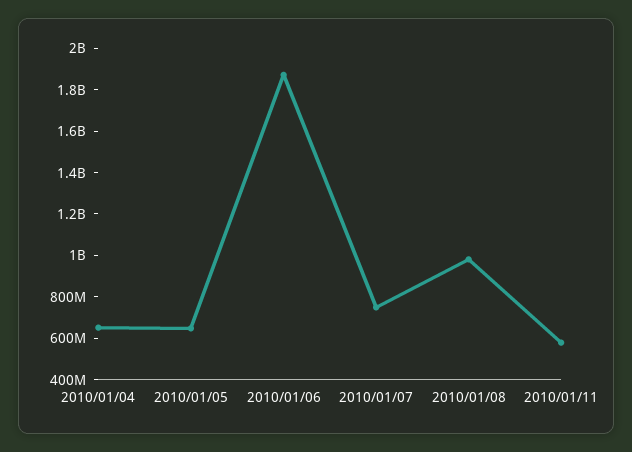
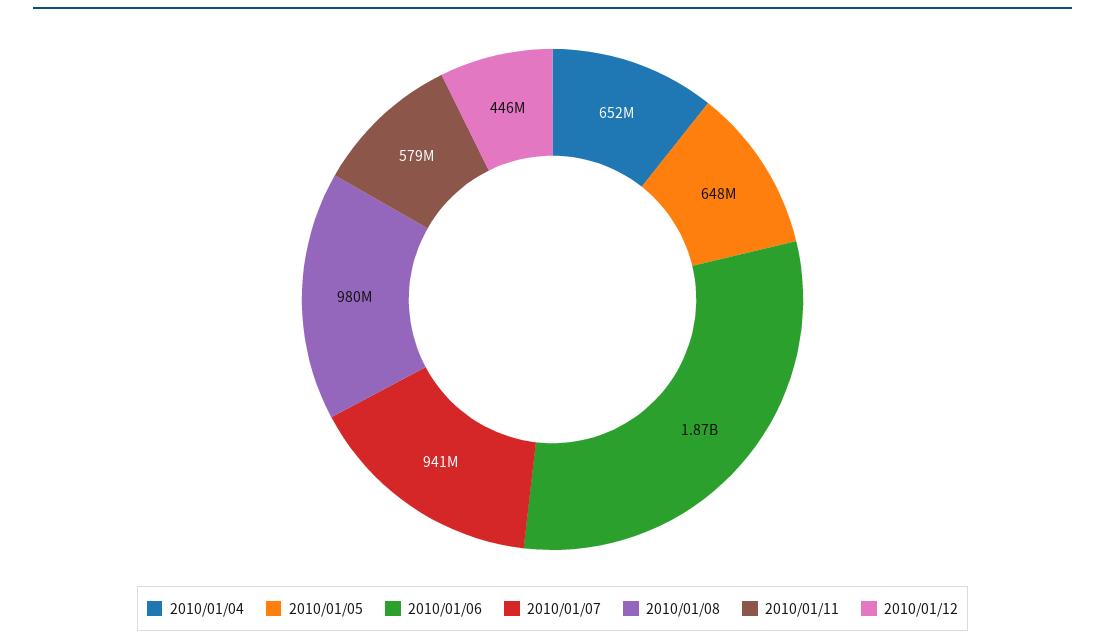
2010/01/07: 750000000 -> 941000000
2010/01/12: none -> 446000000

